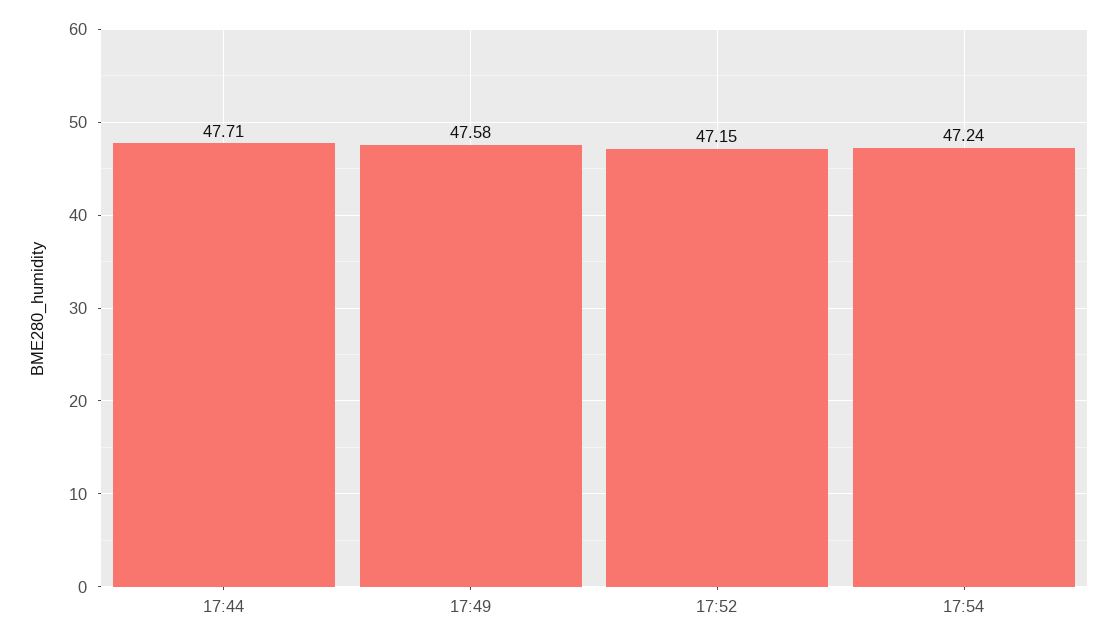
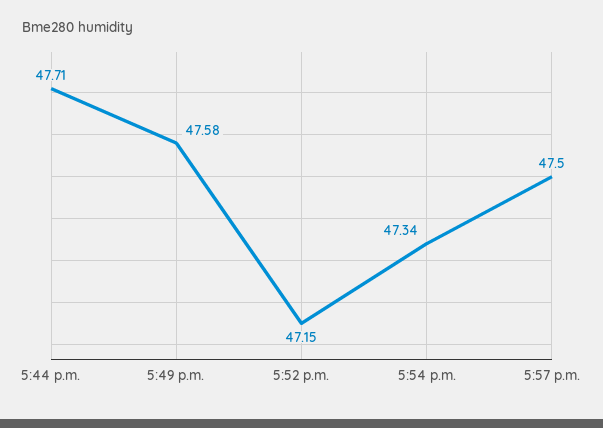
17:54: 47.24 -> 47.34
5:57 p.m.: none -> 47.5

